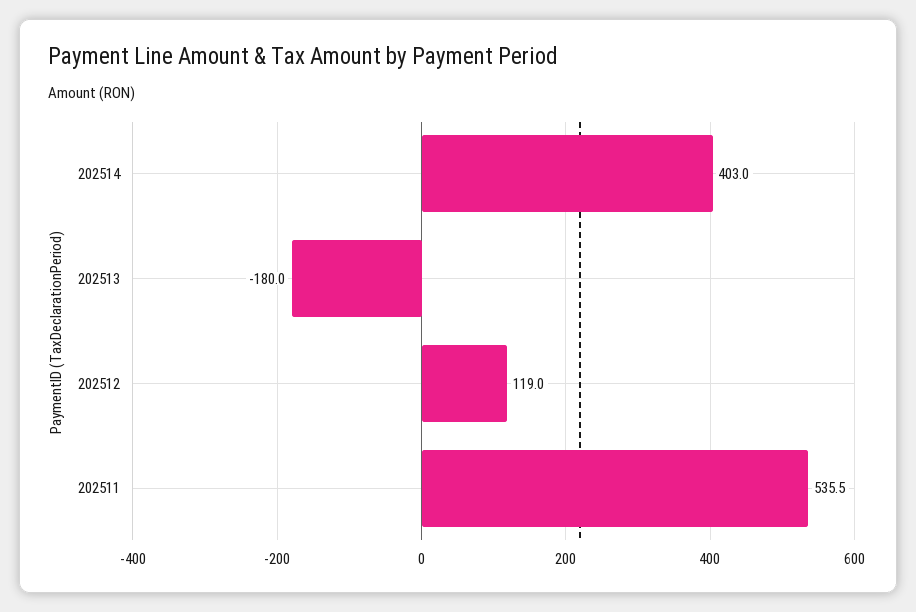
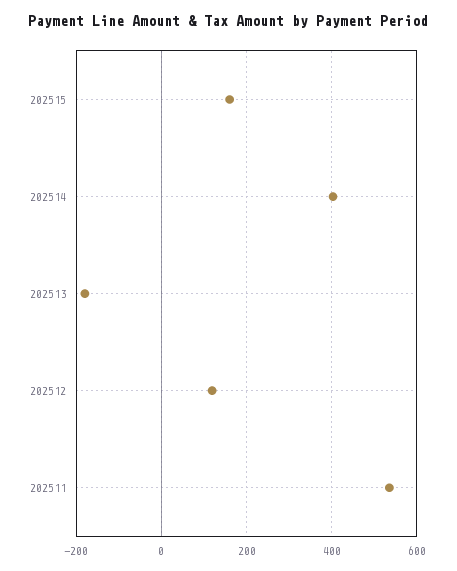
202515: none -> 160

